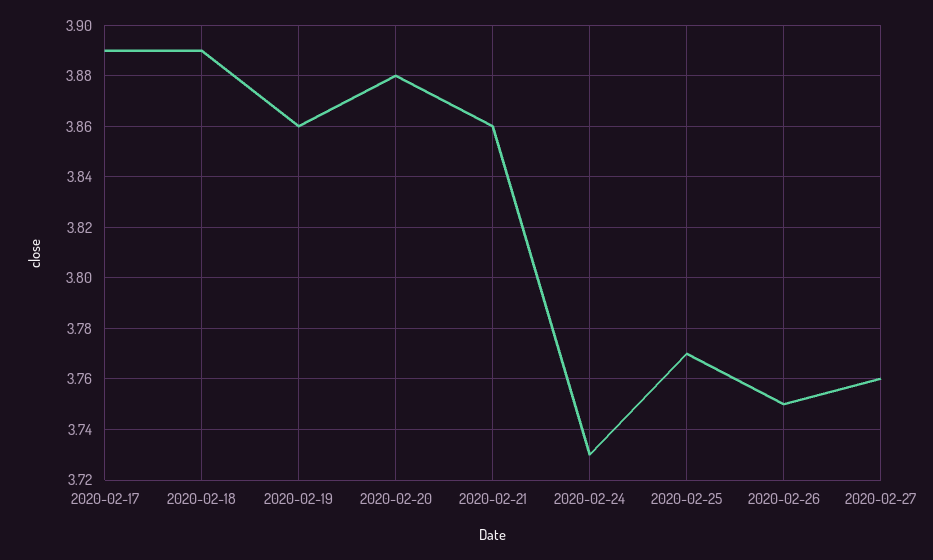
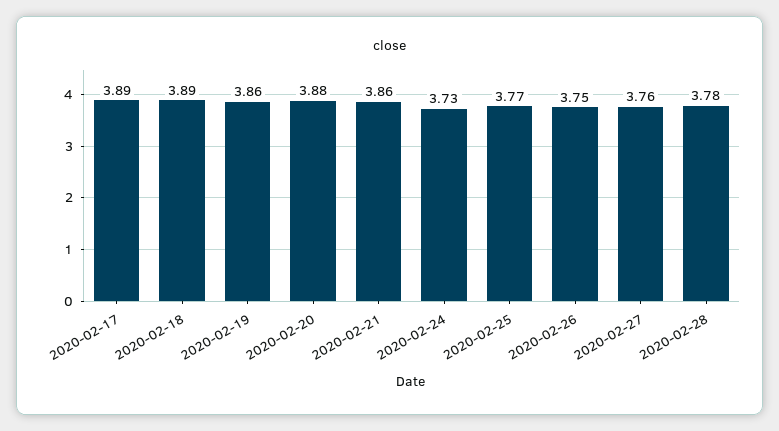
2020-02-28: none -> 3.78

